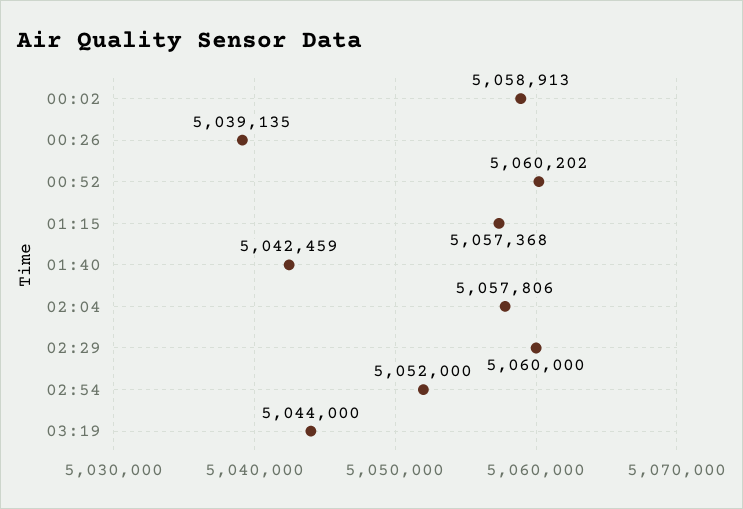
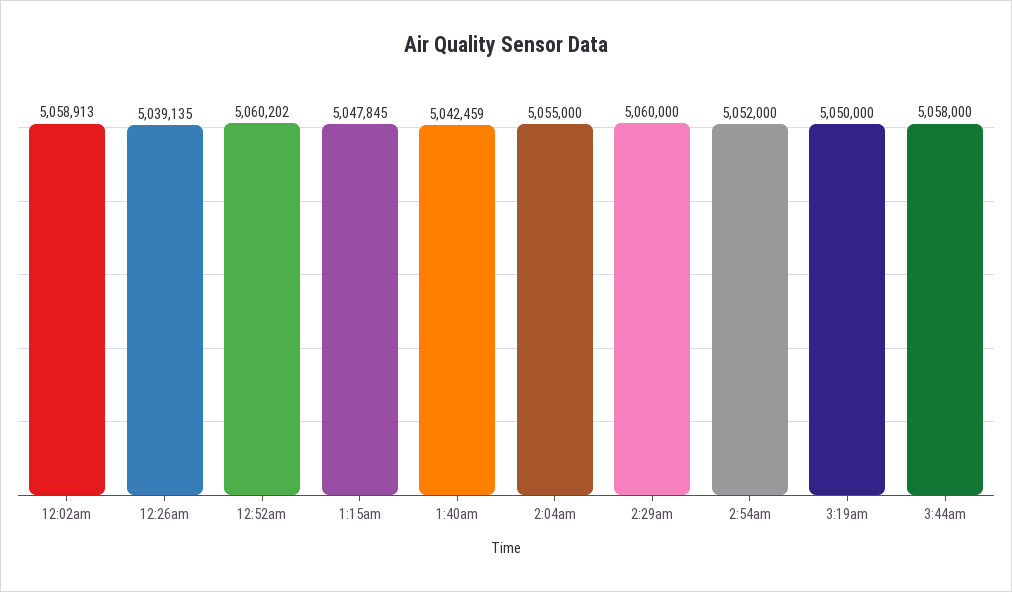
01:15: 5057368 -> 5047845
02:04: 5057806 -> 5055000
03:19: 5044000 -> 5050000
3:44am: none -> 5058000

